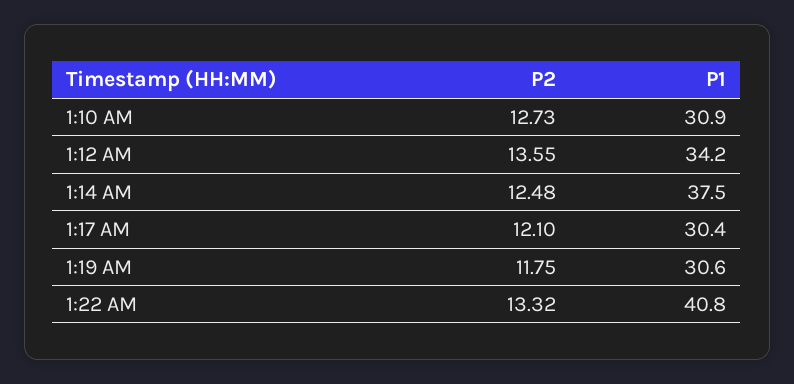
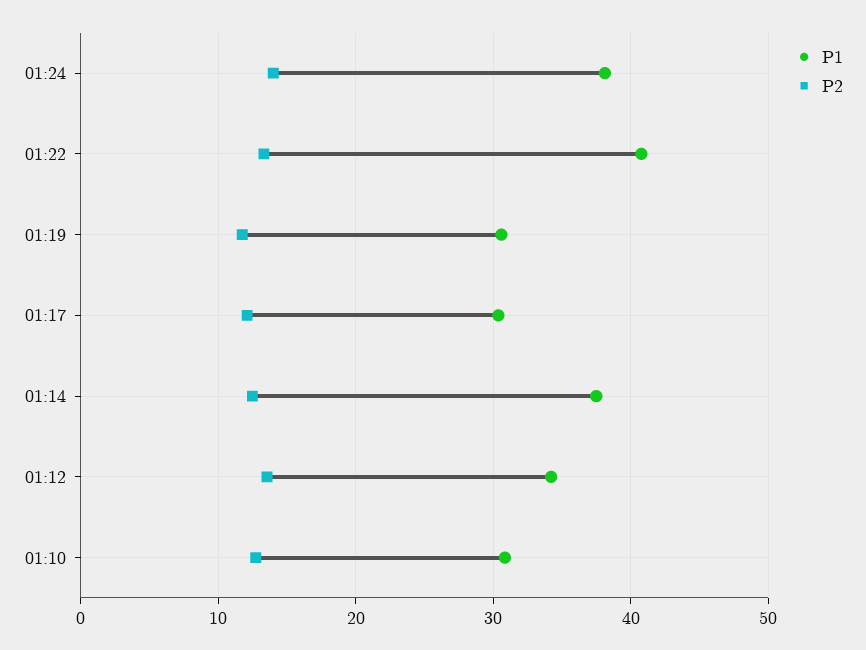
P1, 01:24: none -> 38
P2, 01:24: none -> 14

